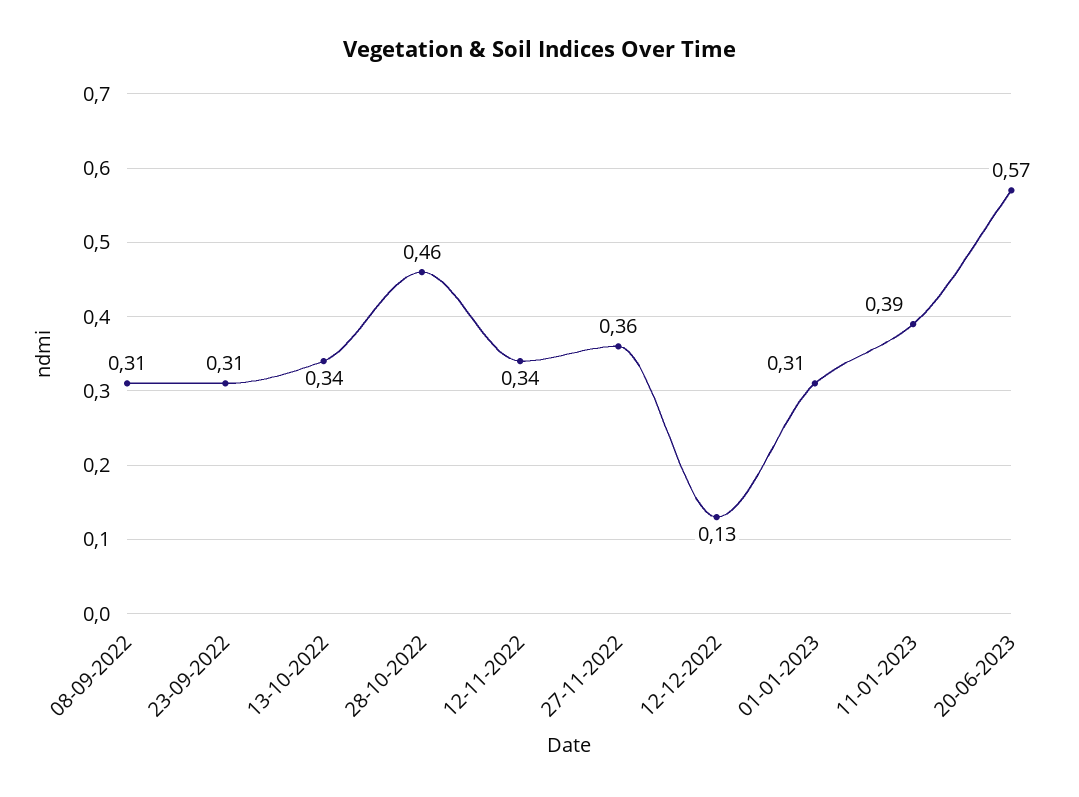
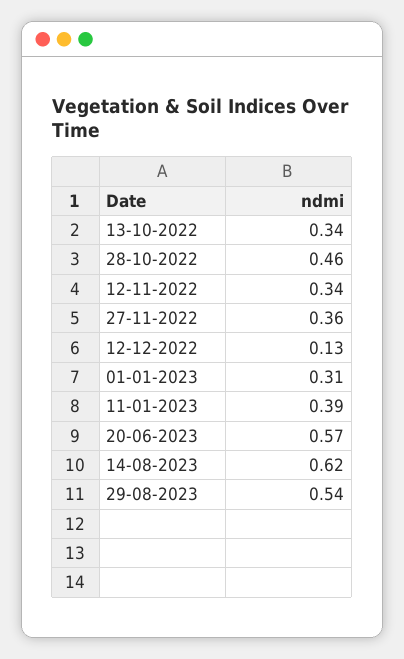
08-09-2022: 0.31 -> none
23-09-2022: 0.31 -> none
14-08-2023: none -> 0.62
29-08-2023: none -> 0.54

